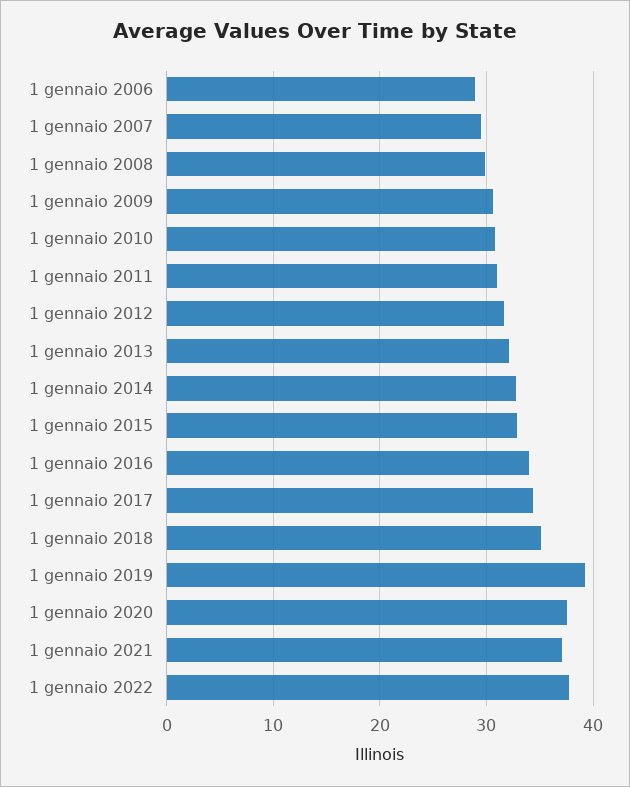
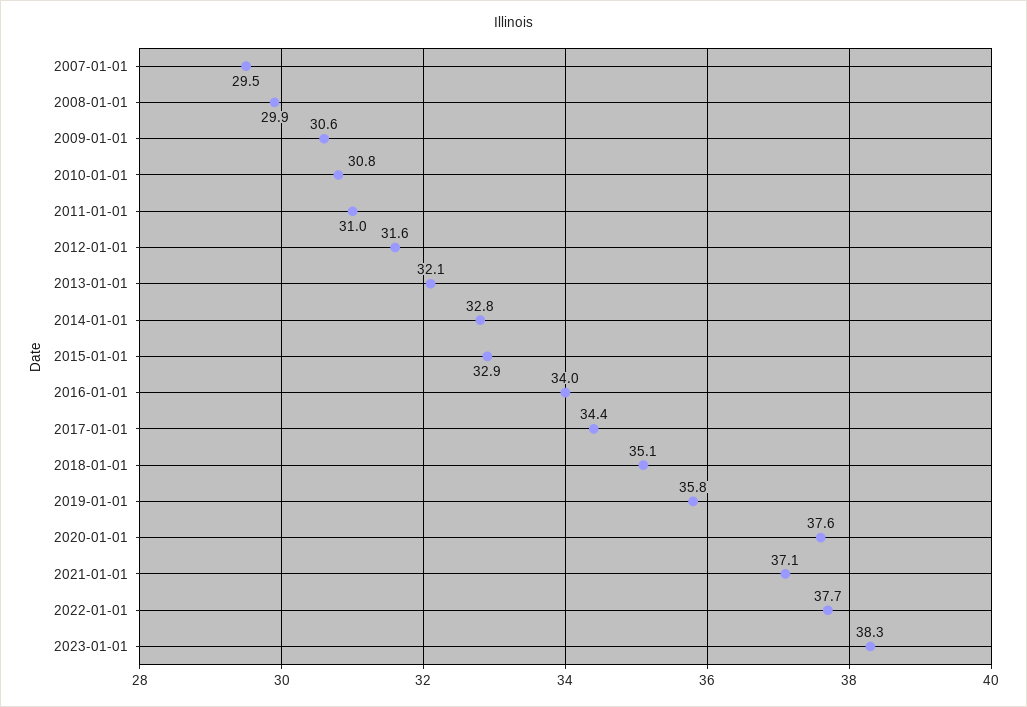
1 gennaio 2006: 29 -> none
1 gennaio 2019: 39 -> 35.8
2023-01-01: none -> 38.3

